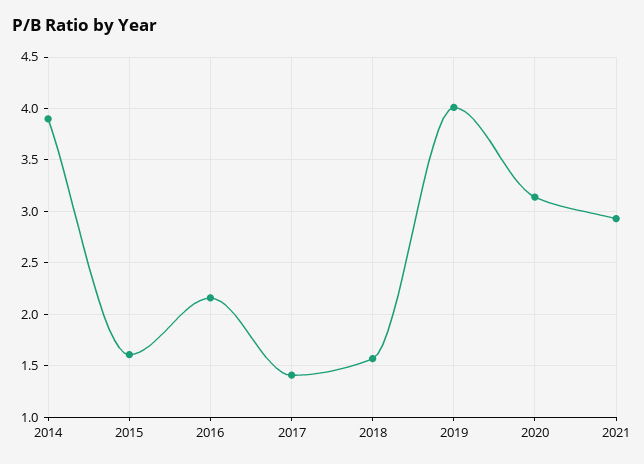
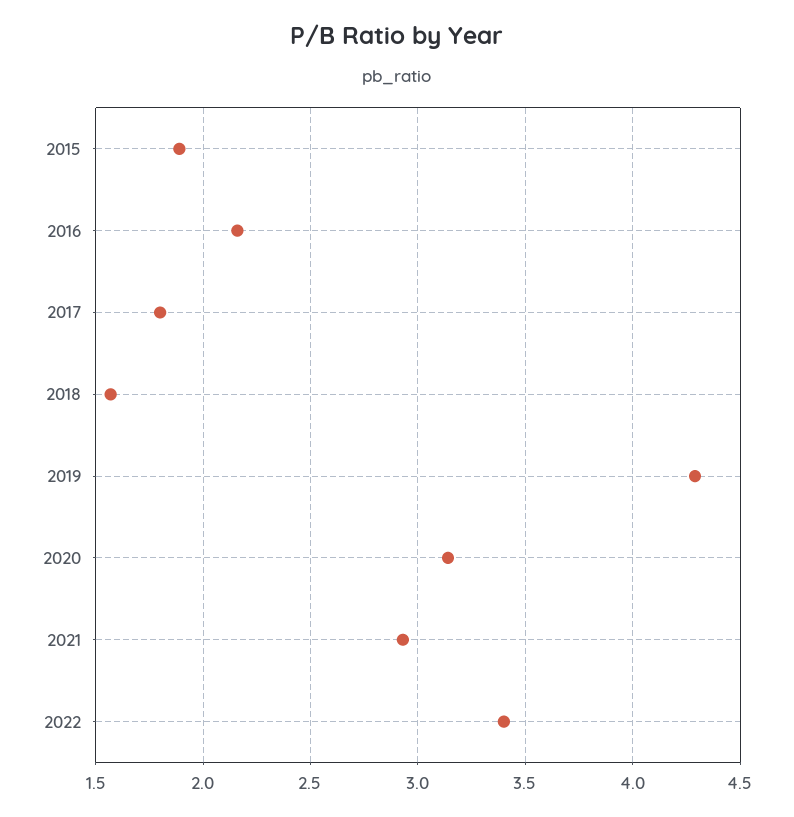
2014: 3.9 -> none
2015: 1.6 -> 1.9
2017: 1.4 -> 1.8
2019: 4 -> 4.3
2022: none -> 3.4

